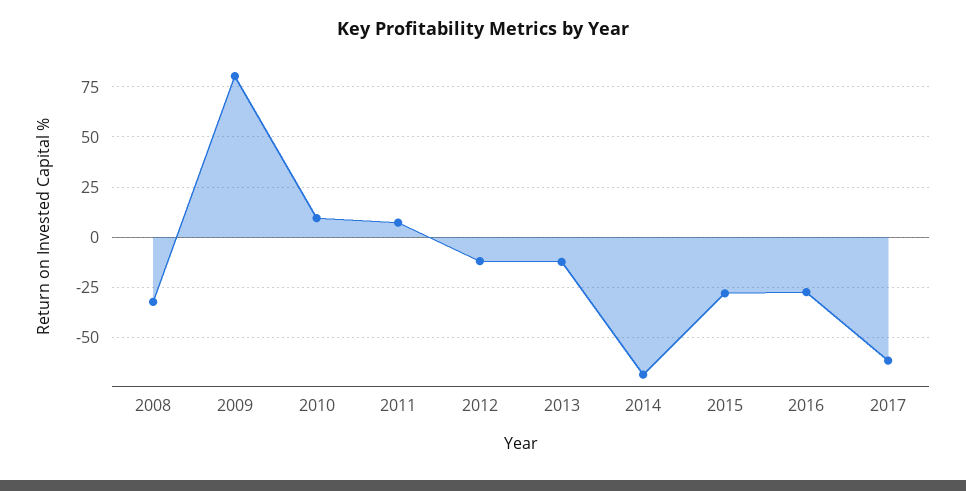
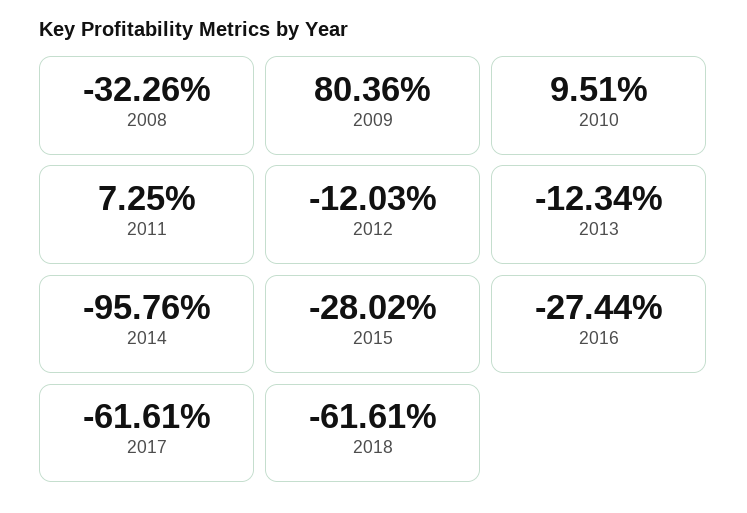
2014: -70 -> -95.76
2018: none -> -61.61

